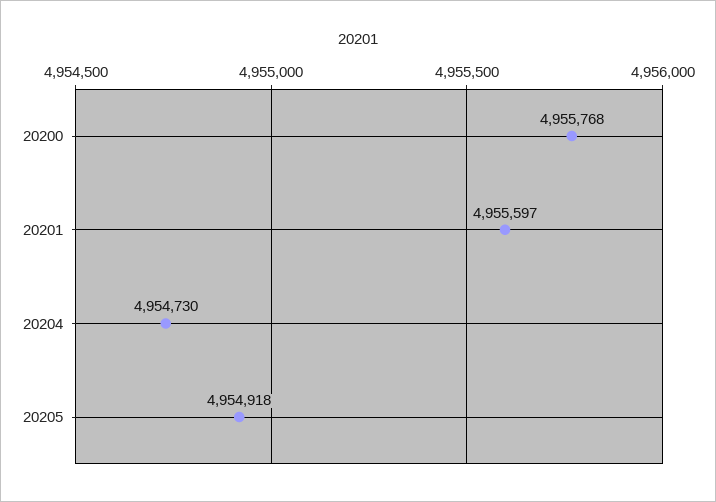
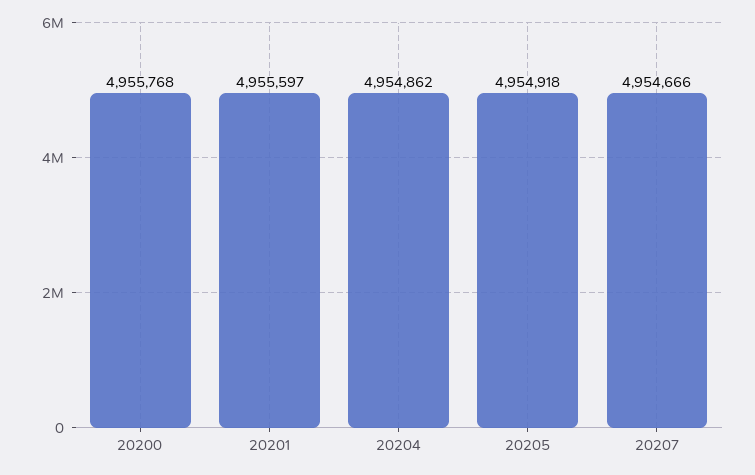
20204: 4954730 -> 4954862
20207: none -> 4954666

